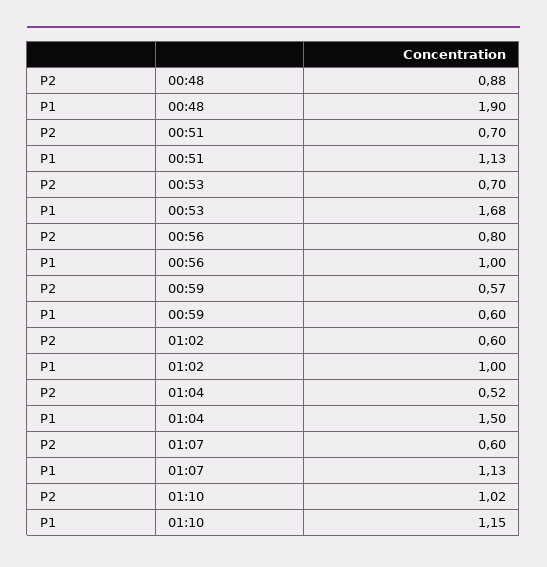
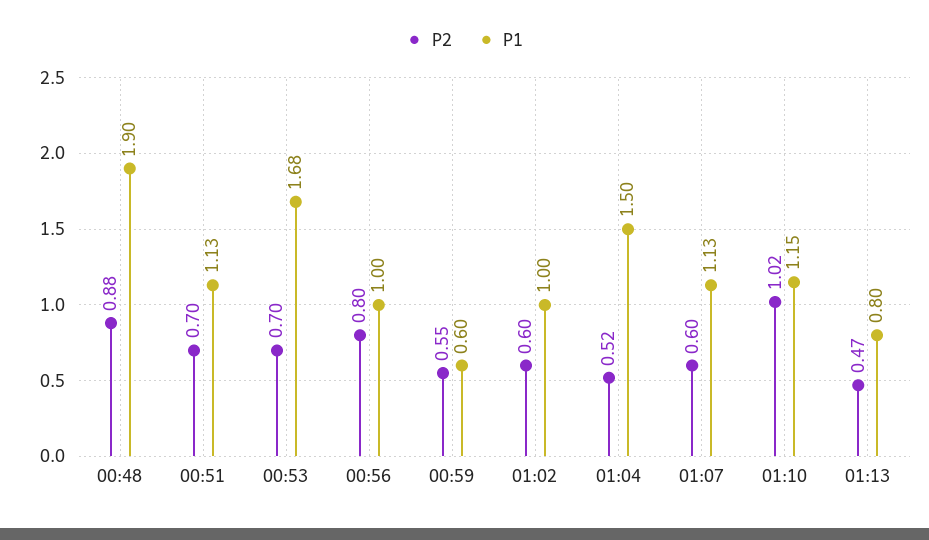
P2, 00:59: 0.57 -> 0.55
P2, 01:13: none -> 0.47
P1, 01:13: none -> 0.8

